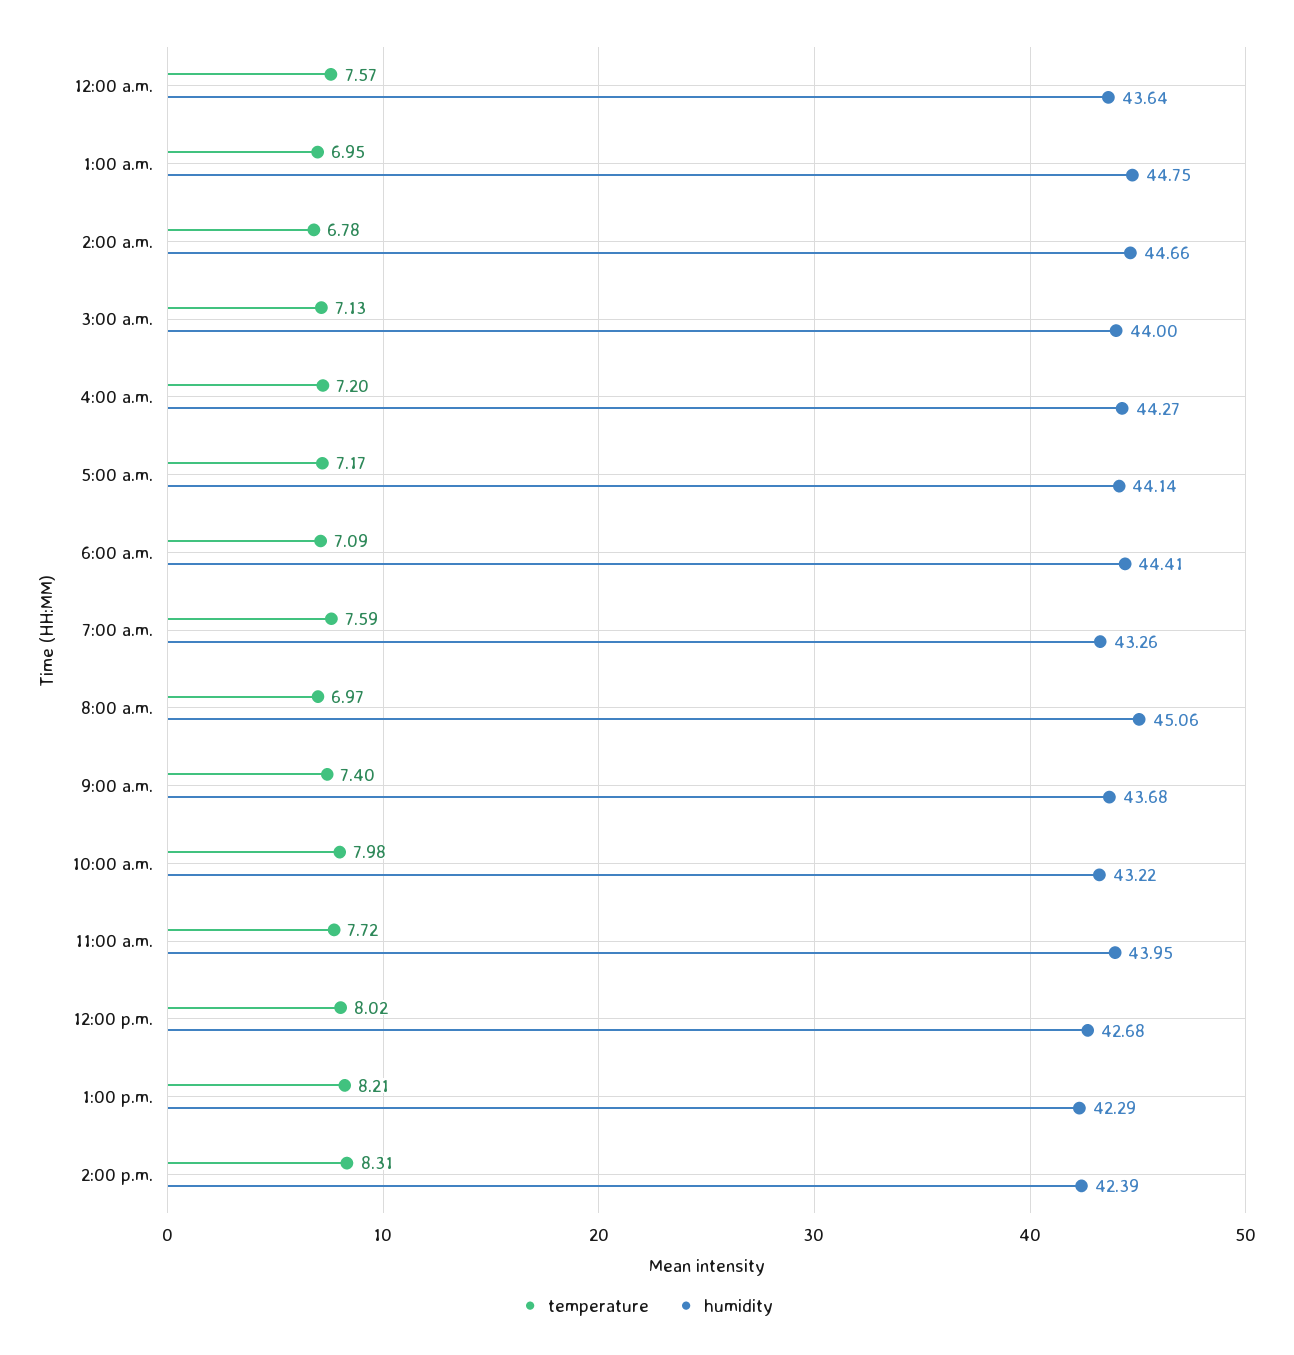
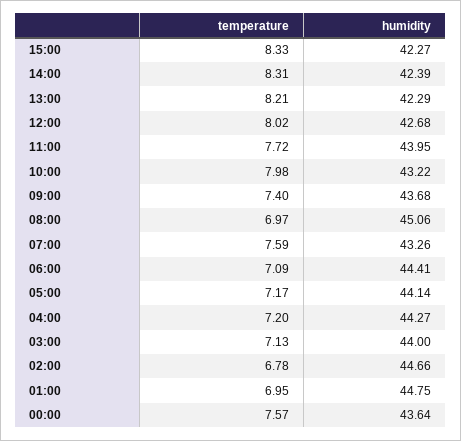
temperature, 15:00: none -> 8.33
humidity, 15:00: none -> 42.27

